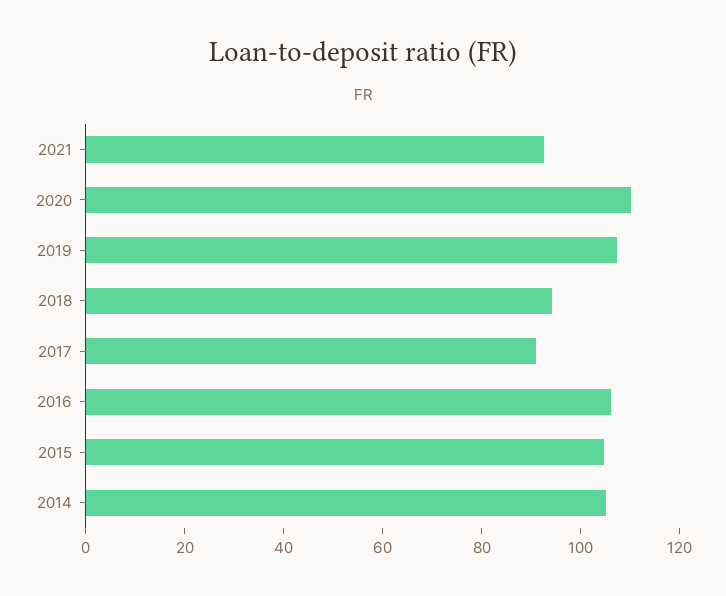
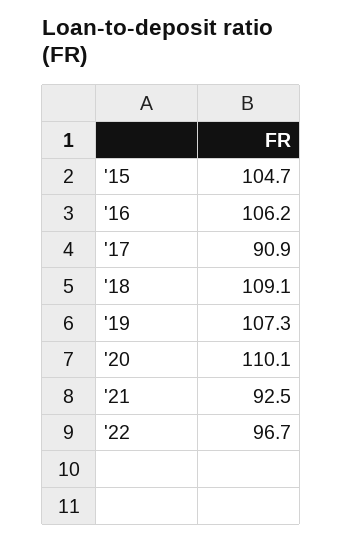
2018: 95 -> 109.1
2014: 105 -> none
'22: none -> 96.7

